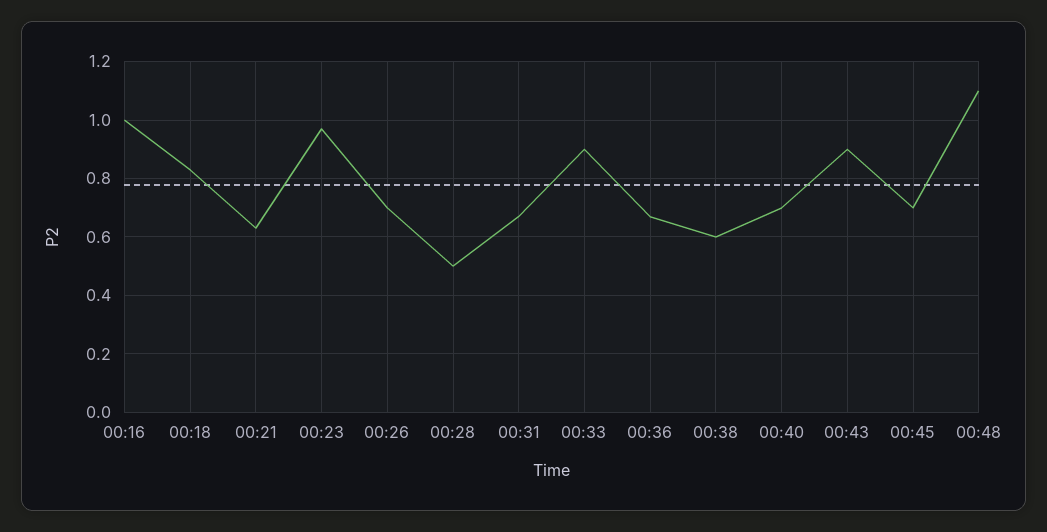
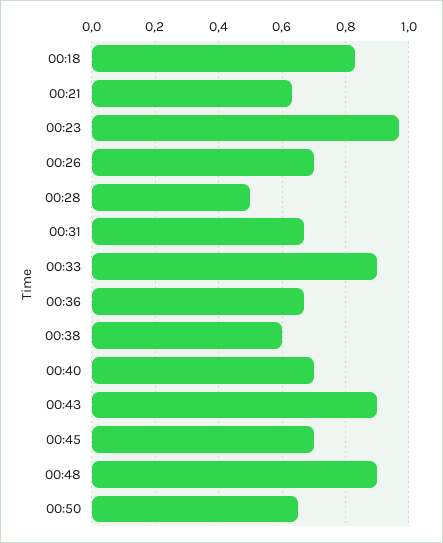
00:16: 1 -> none
00:48: 1.1 -> 0.9
00:50: none -> 0.65

